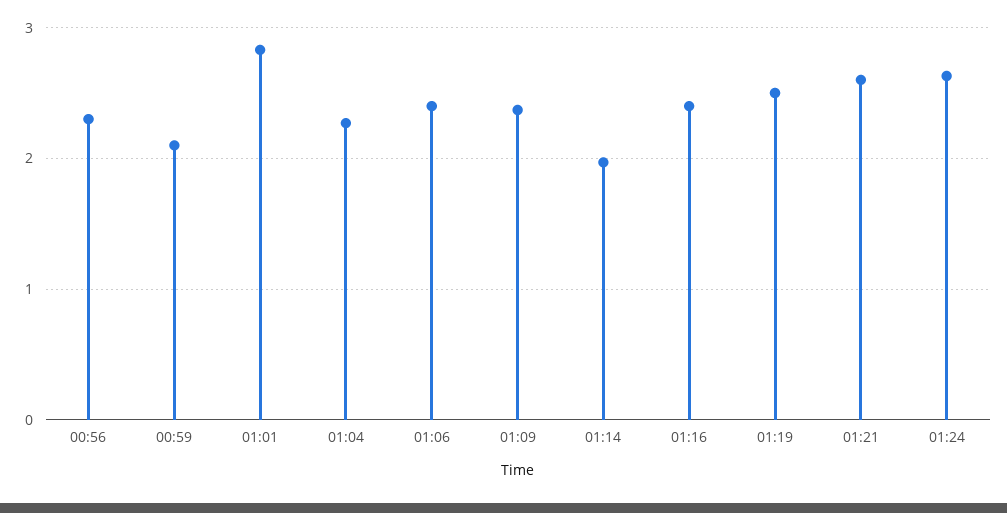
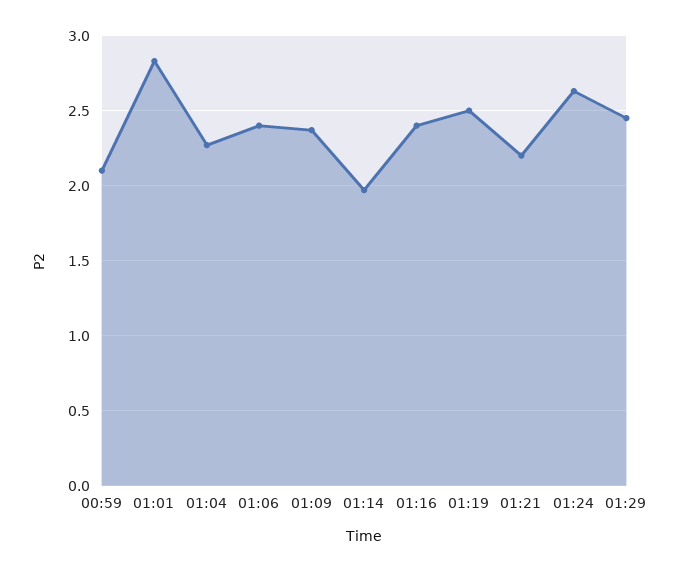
00:56: 2.3 -> none
01:21: 2.6 -> 2.2
01:29: none -> 2.45

